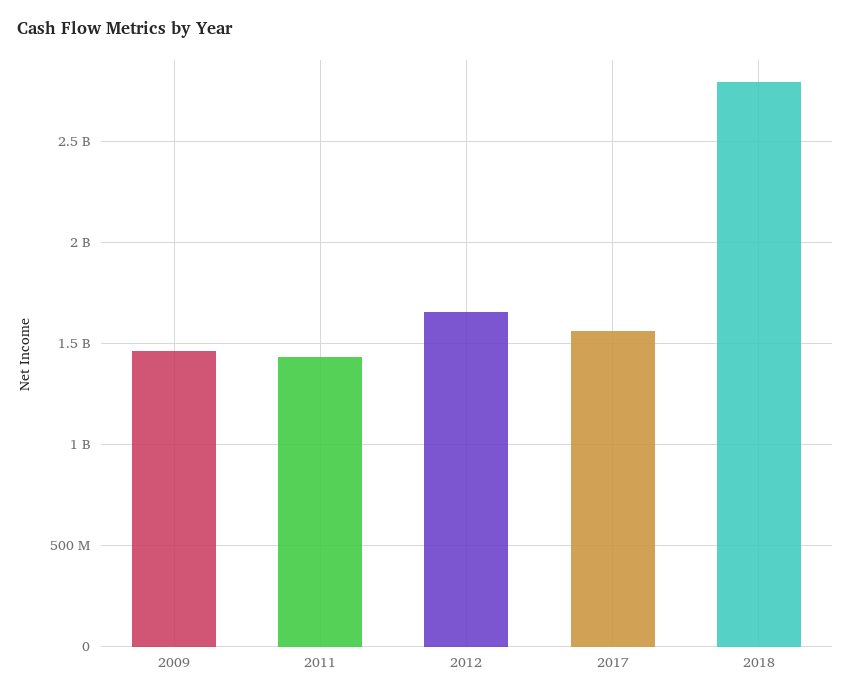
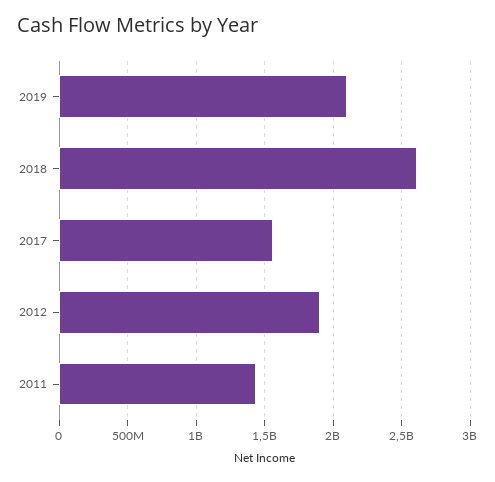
2009: 1450000000 -> none
2012: 1650000000 -> 1900000000
2018: 2800000000 -> 2600000000
2019: none -> 2100000000

